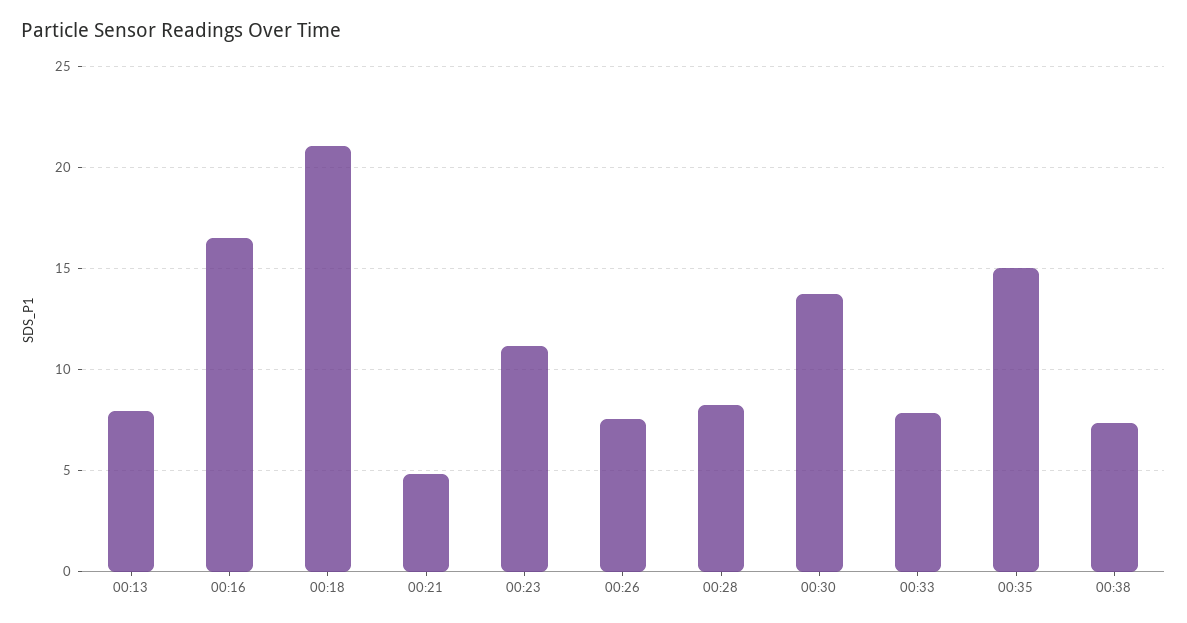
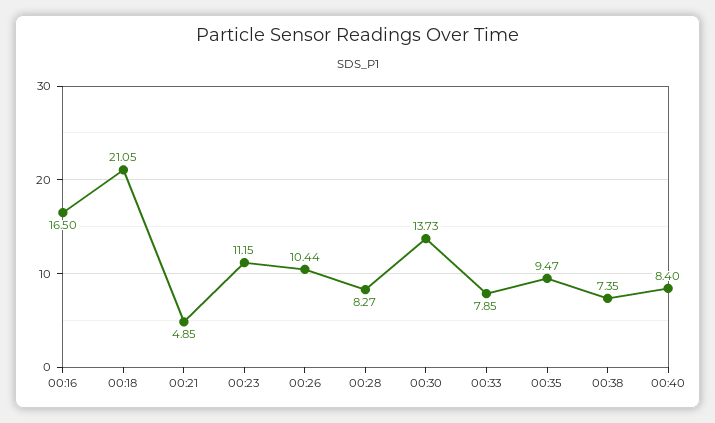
00:13: 8 -> none
00:26: 7.5 -> 10.44
00:35: 15 -> 9.47
00:40: none -> 8.4

